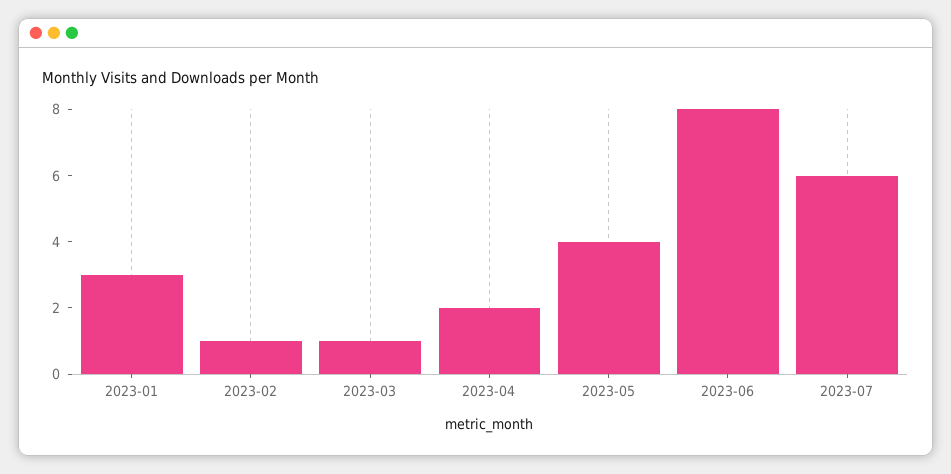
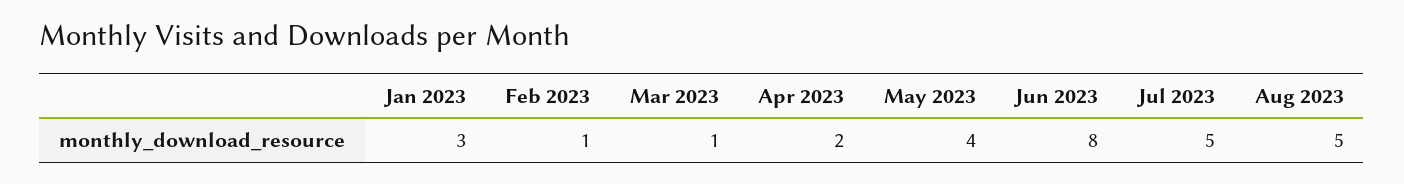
2023-07: 6 -> 5
Aug 2023: none -> 5

